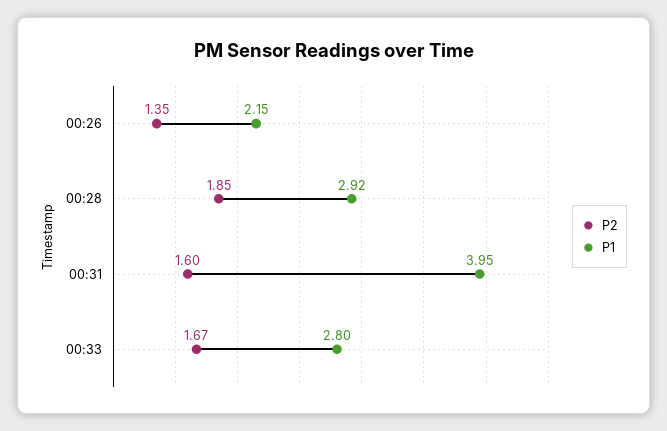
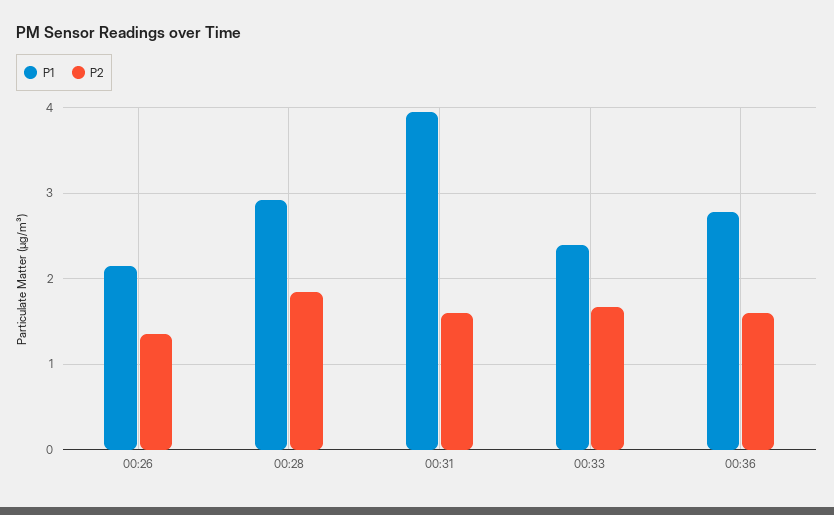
P1, 00:33: 2.8 -> 2.4
P1, 00:36: none -> 2.8
P2, 00:36: none -> 1.6

